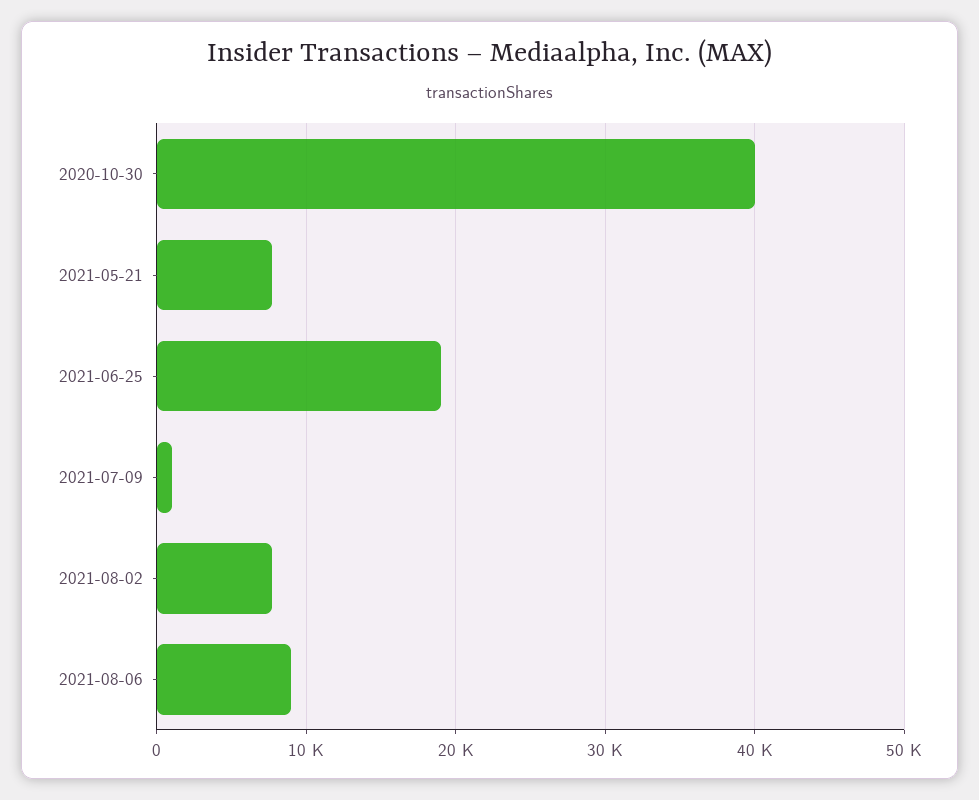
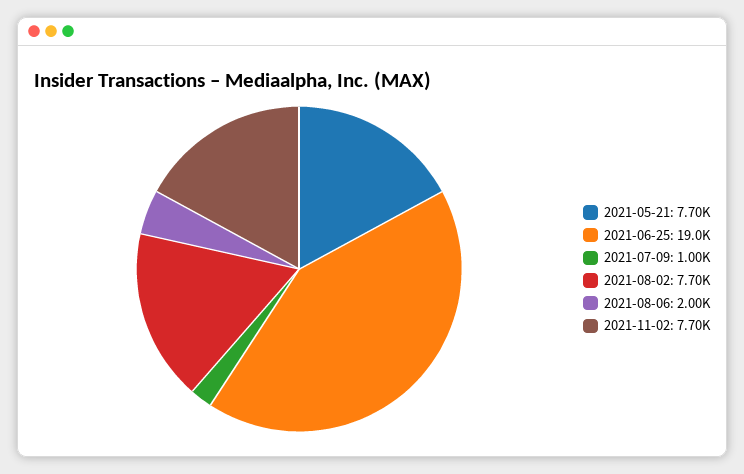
2020-10-30: 40000 -> none
2021-08-06: 9000 -> 2000
2021-11-02: none -> 7700

